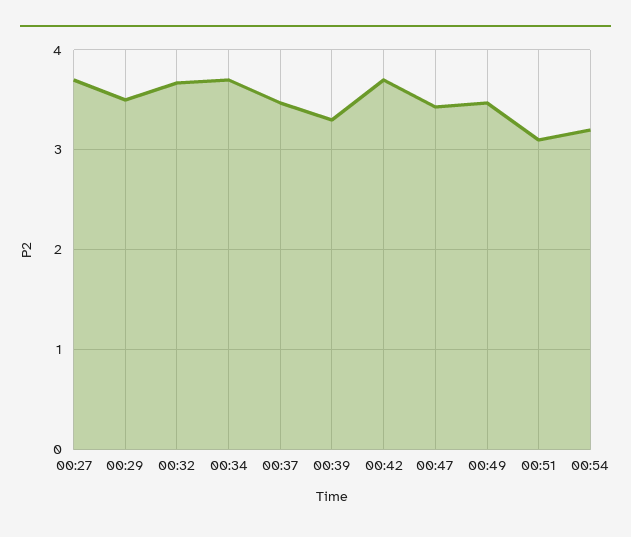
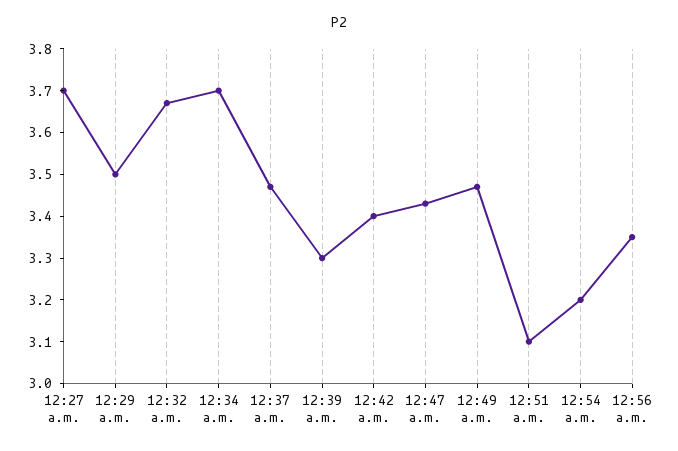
00:42: 3.7 -> 3.4
12:56 a.m.: none -> 3.35

